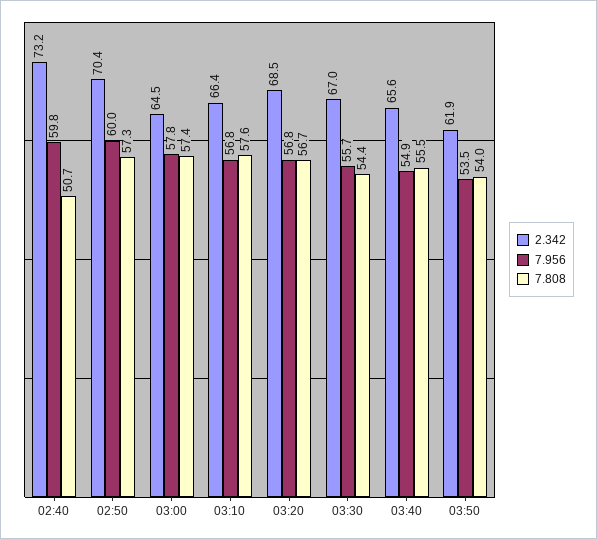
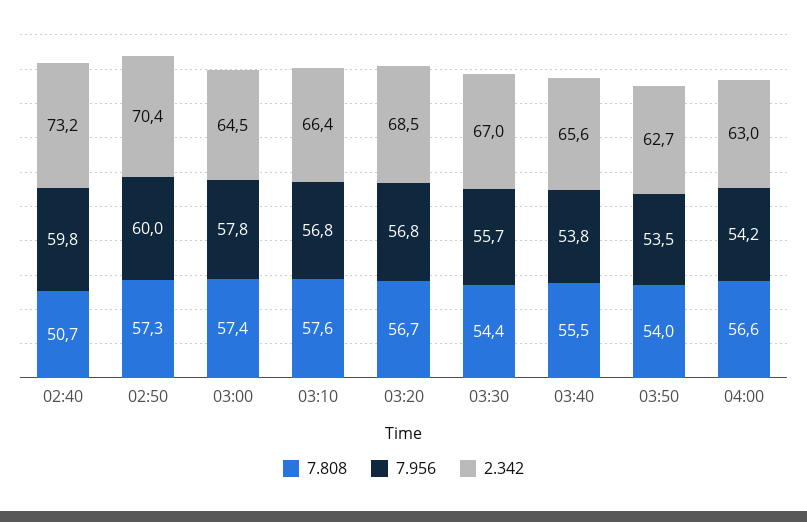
7.956, 03:40: 54.9 -> 53.8
2.342, 03:50: 61.9 -> 62.7
7.808, 04:00: none -> 56.6
7.956, 04:00: none -> 54.2
2.342, 04:00: none -> 63

